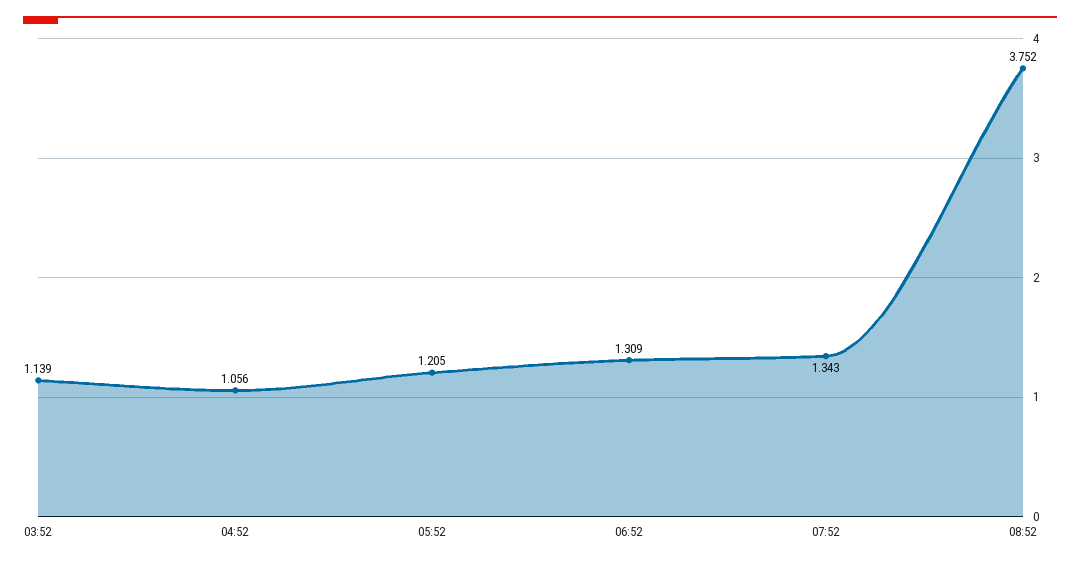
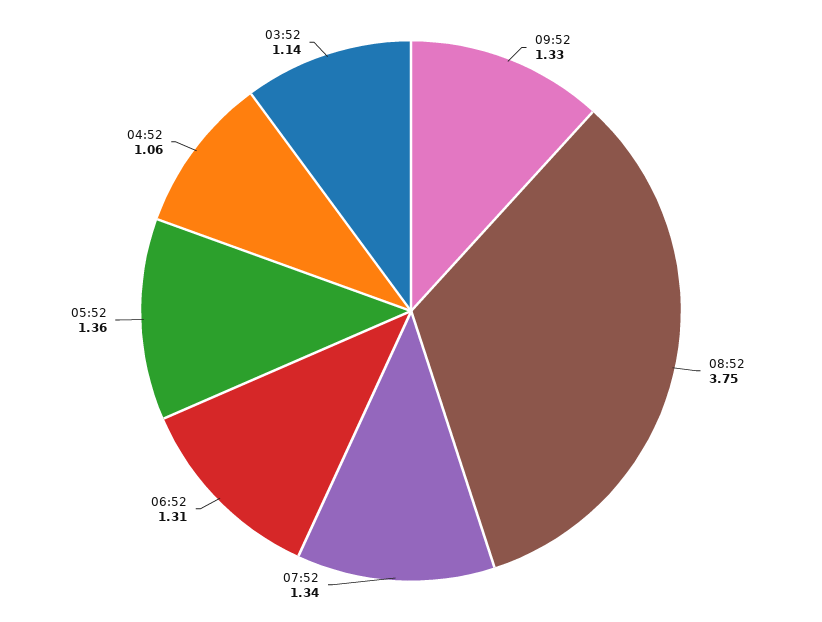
05:52: 1.205 -> 1.36
09:52: none -> 1.33

